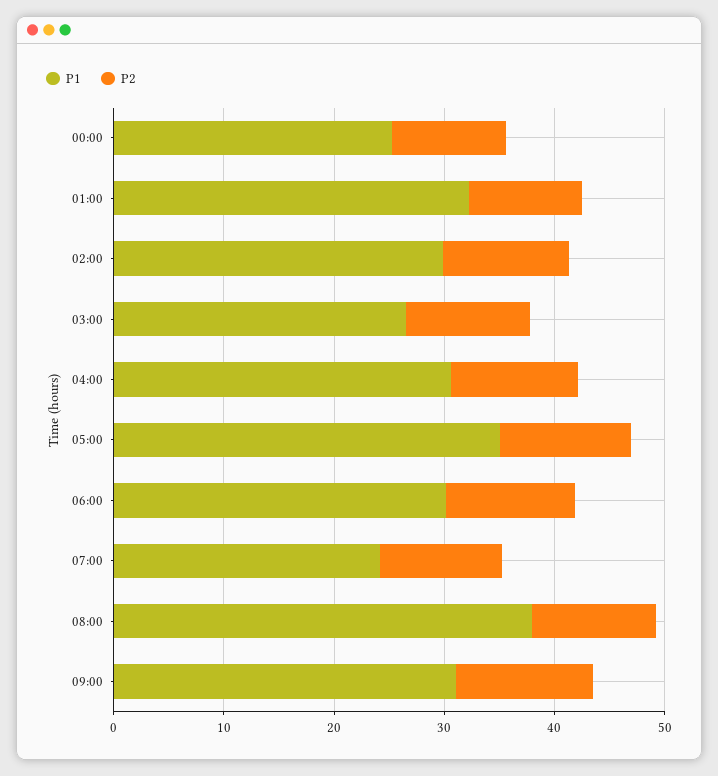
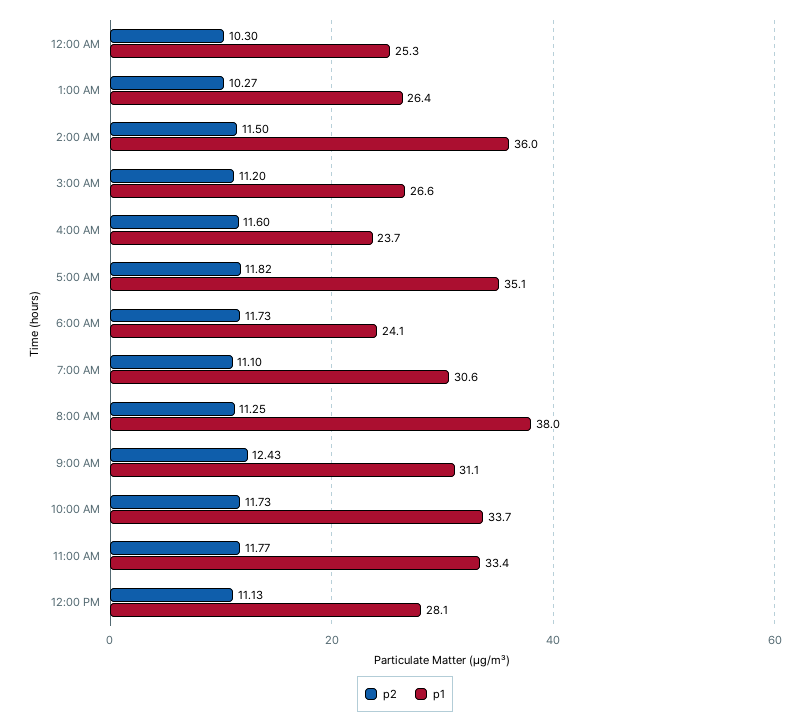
P1, 01:00: 32 -> 26.4
P1, 02:00: 30 -> 36
P1, 04:00: 30 -> 23.7
P1, 06:00: 30 -> 24.1
P1, 07:00: 24 -> 30.6
P2, 10:00 AM: none -> 11.73
P1, 10:00 AM: none -> 33.7
P2, 11:00 AM: none -> 11.77
P1, 11:00 AM: none -> 33.4
P2, 12:00 PM: none -> 11.13
P1, 12:00 PM: none -> 28.1

